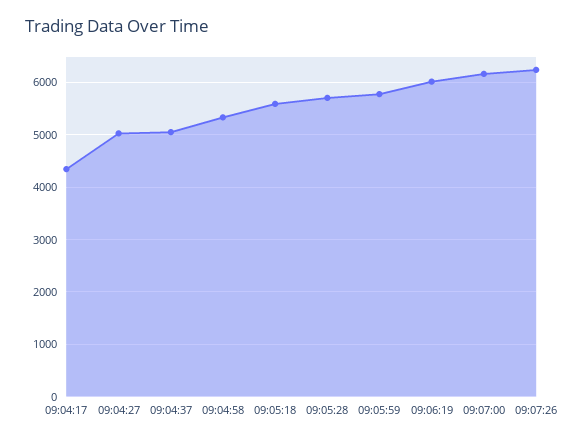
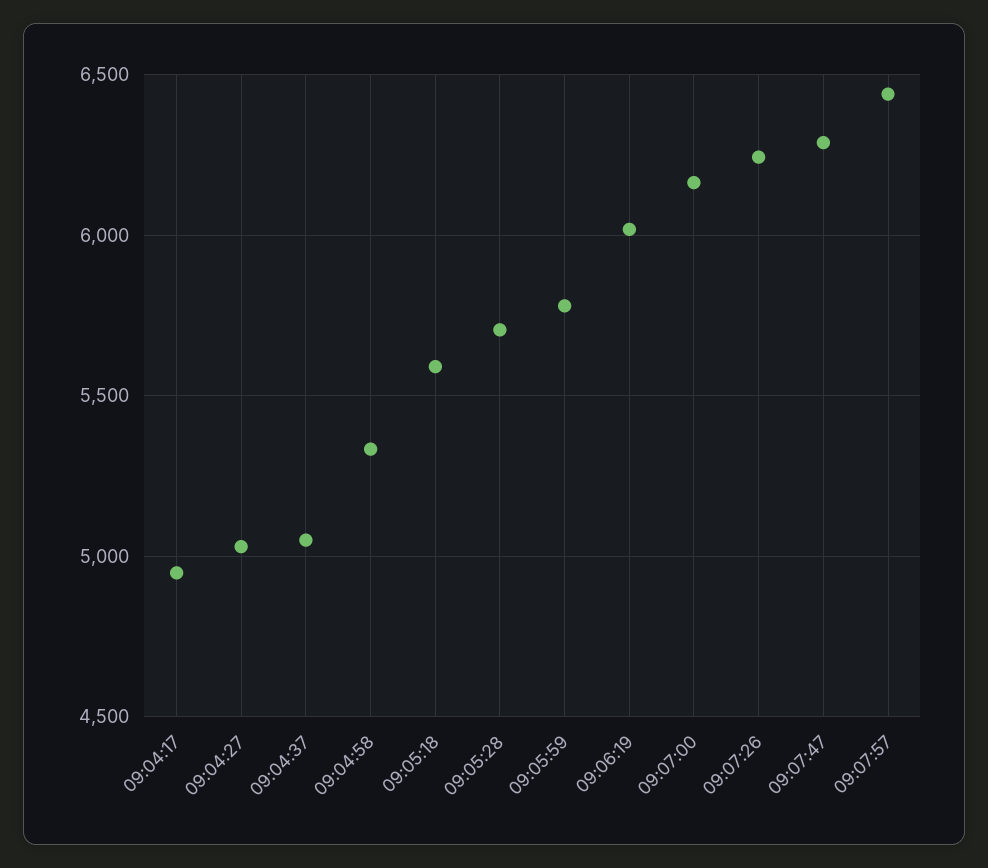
09:04:17: 4400 -> 4950
09:07:47: none -> 6300
09:07:57: none -> 6450

